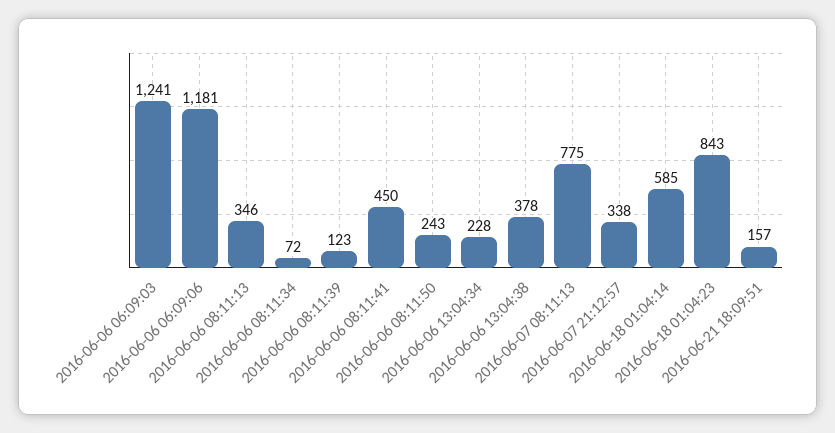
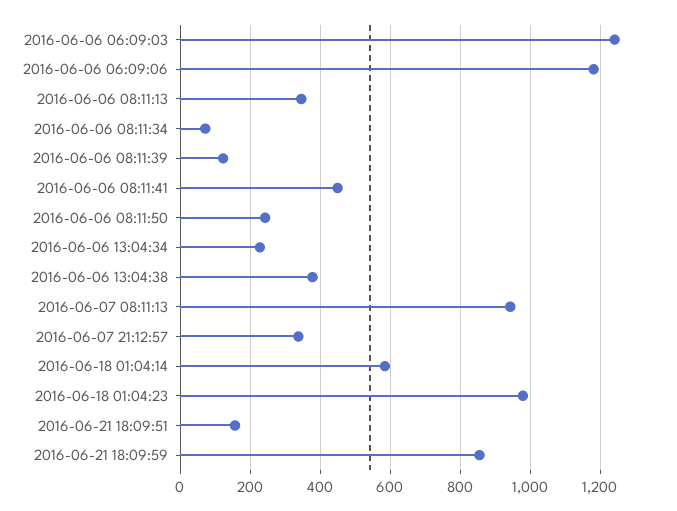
2016-06-07 08:11:13: 775 -> 940
2016-06-18 01:04:23: 843 -> 980
2016-06-21 18:09:59: none -> 860

